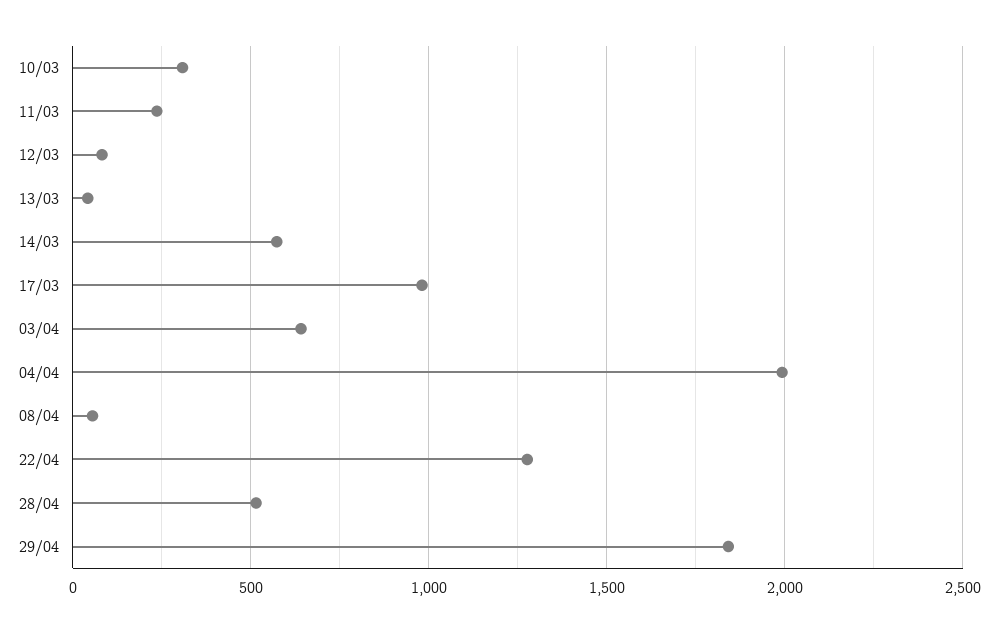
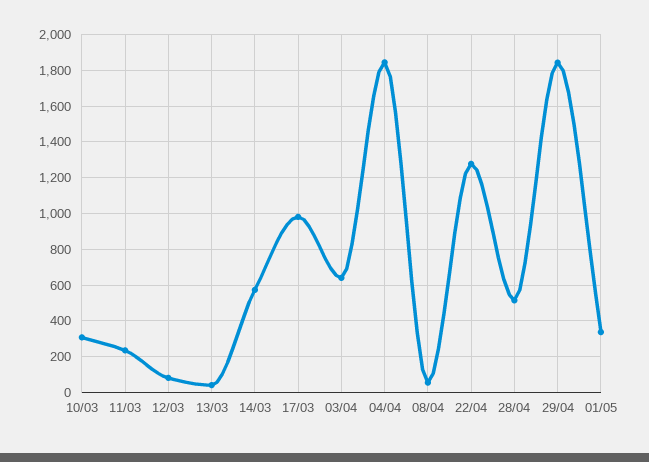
04/04: 2000 -> 1850
01/05: none -> 350

